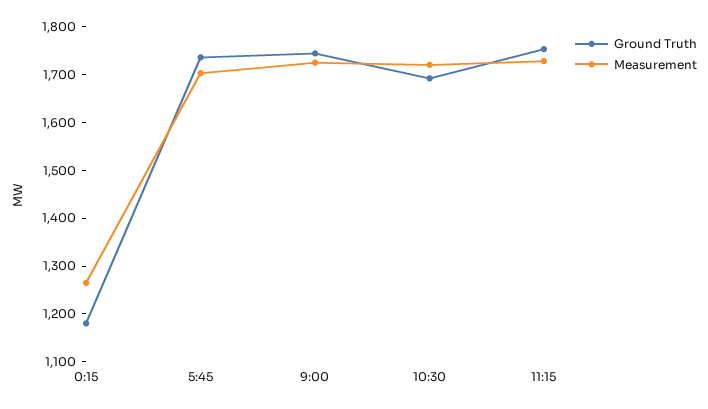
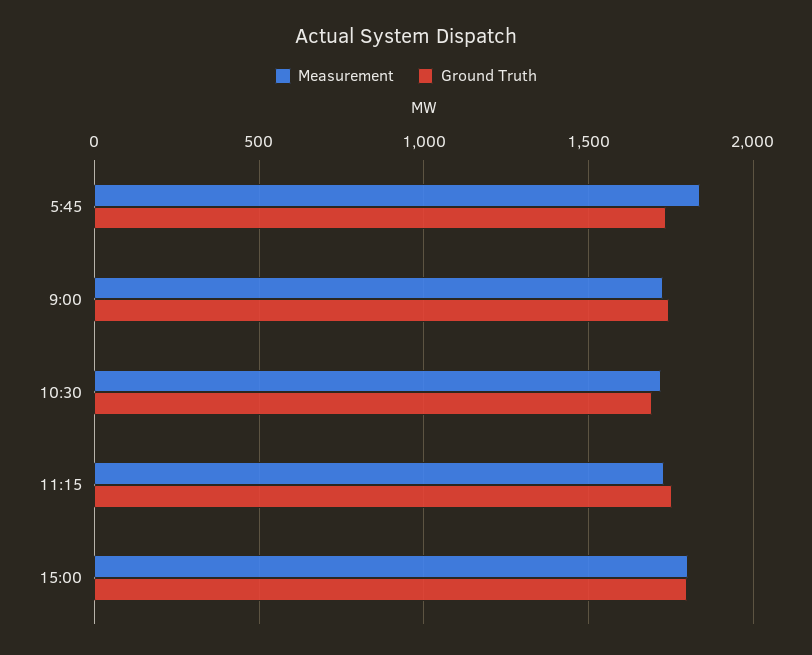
Ground Truth, 0:15: 1180 -> none
Measurement, 0:15: 1260 -> none
Measurement, 5:45: 1700 -> 1850
Measurement, 15:00: none -> 1800
Ground Truth, 15:00: none -> 1800

